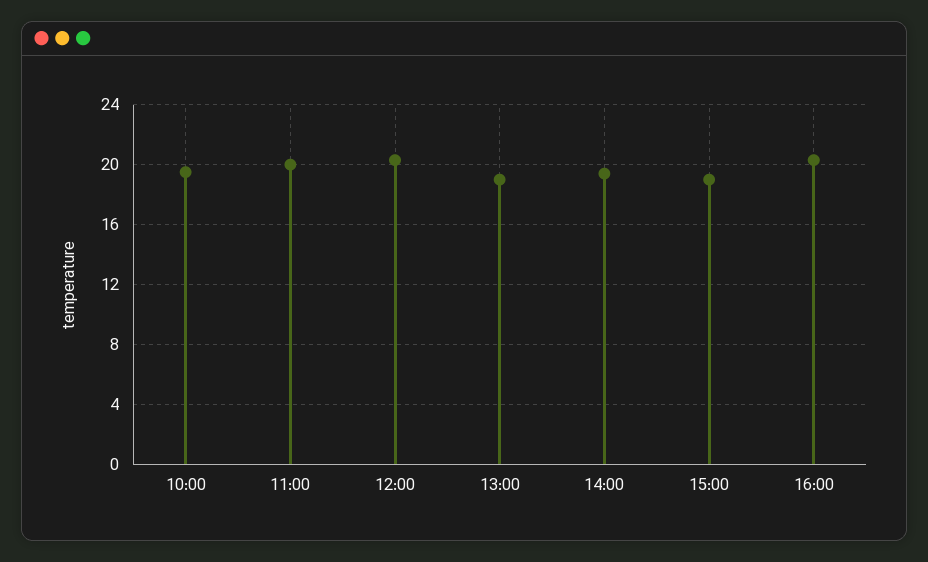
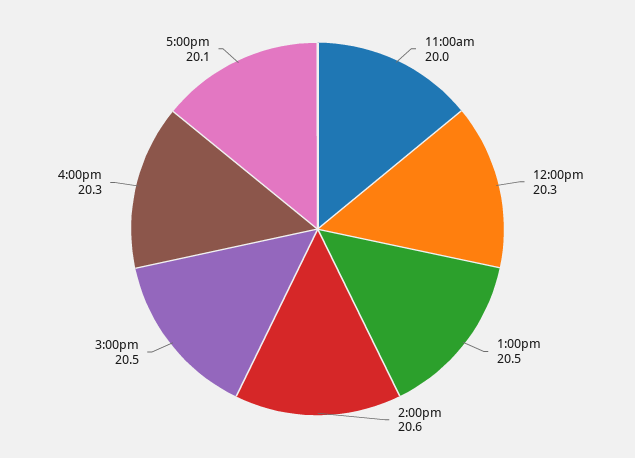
10:00: 19.5 -> none
13:00: 19 -> 20.5
14:00: 19.5 -> 20.6
15:00: 19 -> 20.5
5:00pm: none -> 20.1

